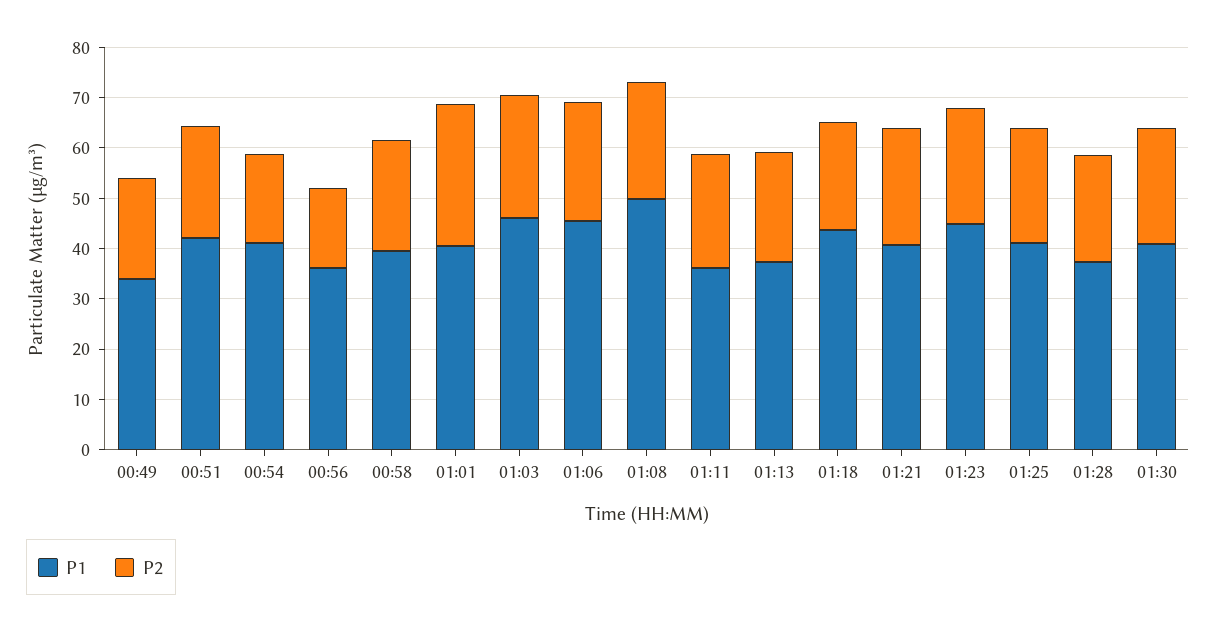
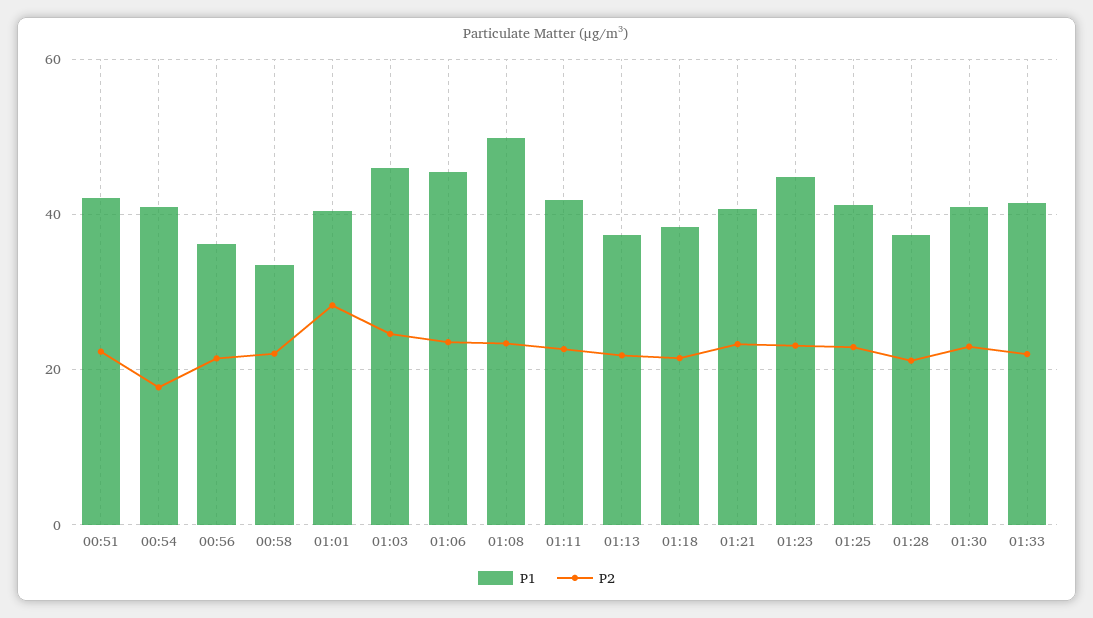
P1, 00:49: 34 -> none
P2, 00:49: 20 -> none
P2, 00:56: 16 -> 22
P1, 00:58: 40 -> 34
P1, 01:11: 36 -> 42
P1, 01:18: 44 -> 38
P1, 01:33: none -> 42
P2, 01:33: none -> 22

